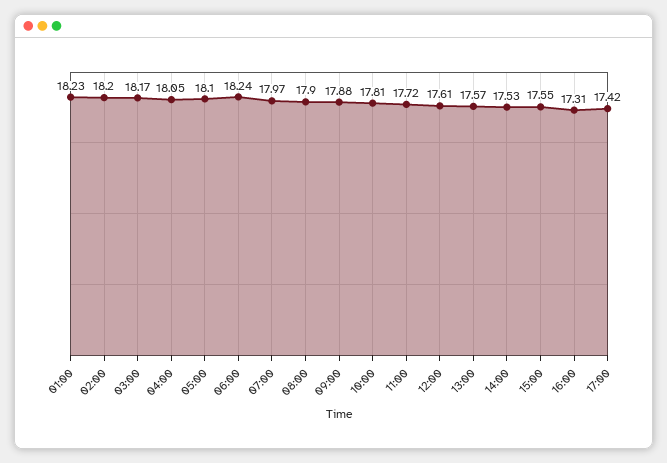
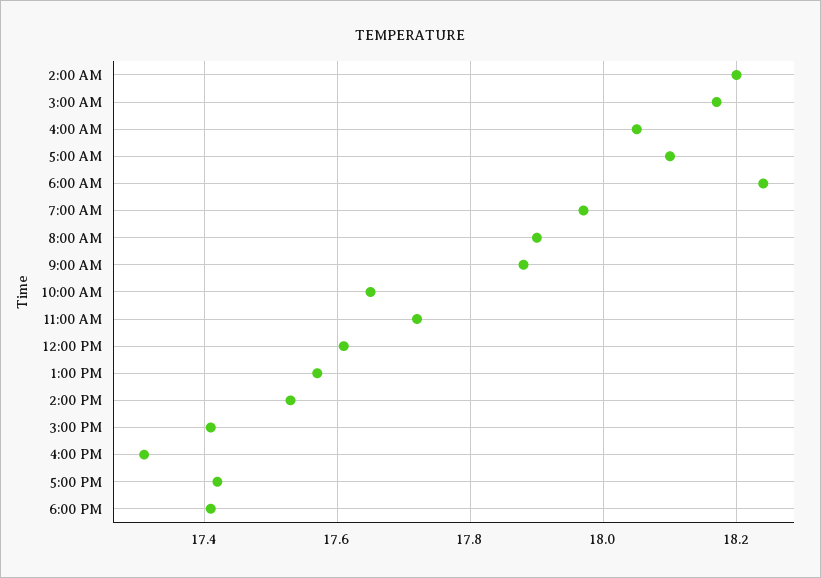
01:00: 18.23 -> none
10:00: 17.81 -> 17.65
15:00: 17.55 -> 17.4
6:00 PM: none -> 17.4

